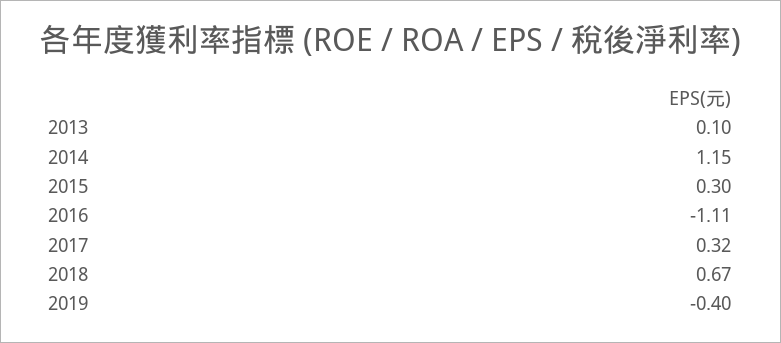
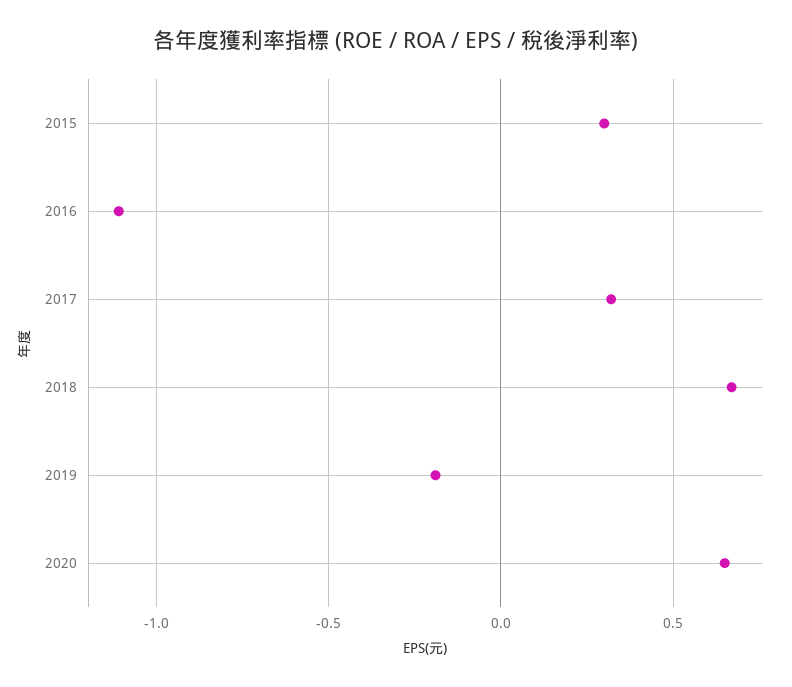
2013: 0.1 -> none
2014: 1.15 -> none
2019: -0.4 -> -0.2
2020: none -> 0.65

